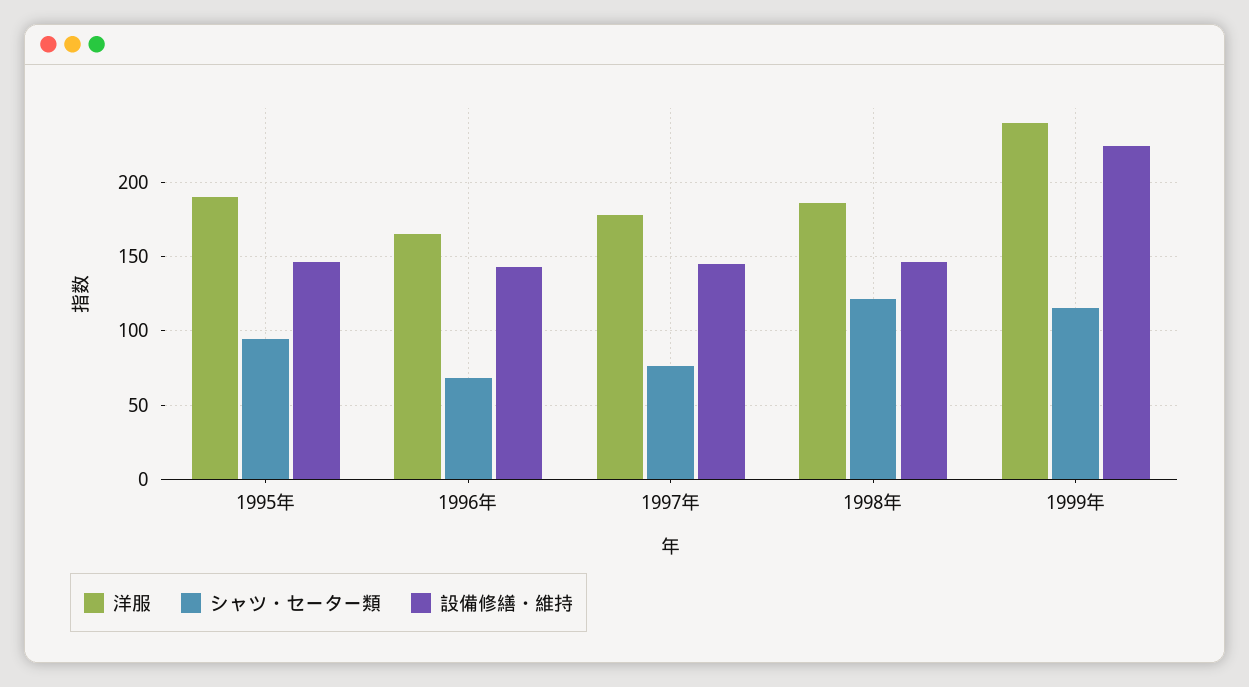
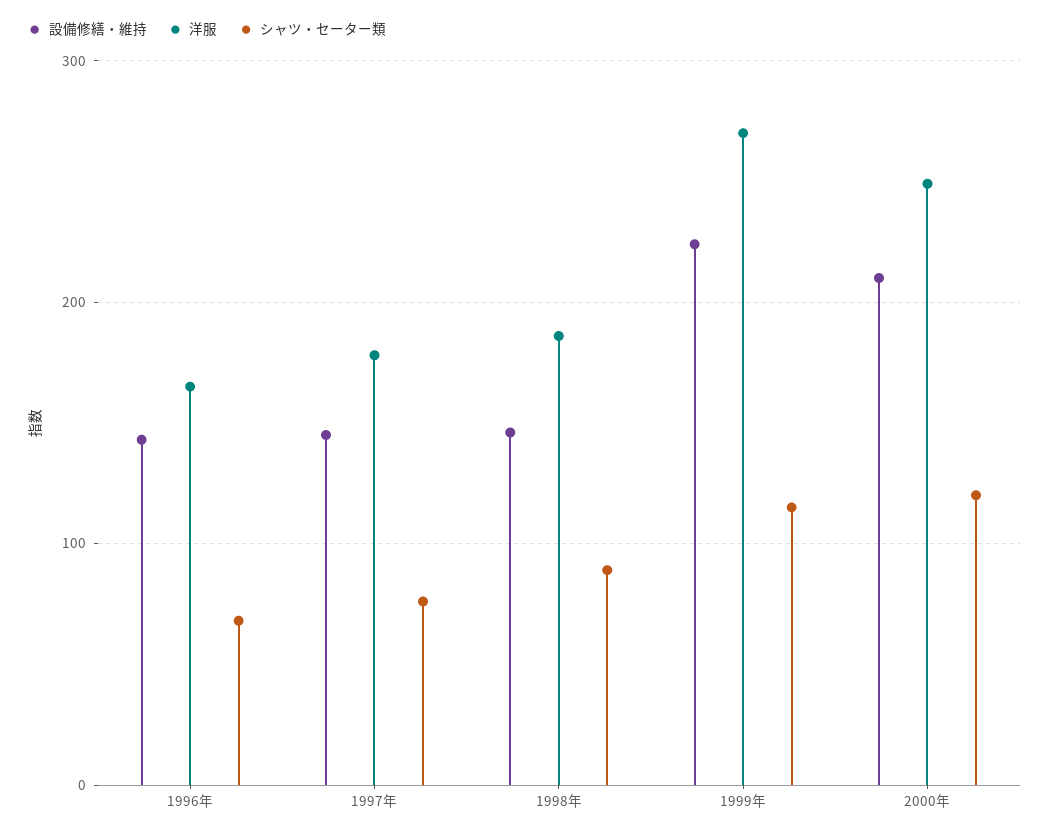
洋服, 1995年: 190 -> none
シャツ・セーター類, 1995年: 95 -> none
設備修繕・維持, 1995年: 145 -> none
シャツ・セーター類, 1998年: 120 -> 90
洋服, 1999年: 240 -> 270
設備修繕・維持, 2000年: none -> 210
洋服, 2000年: none -> 250
シャツ・セーター類, 2000年: none -> 120

